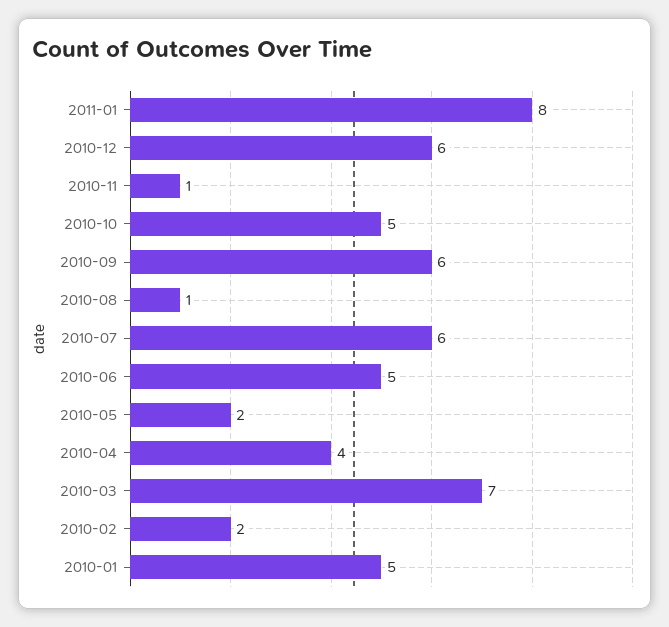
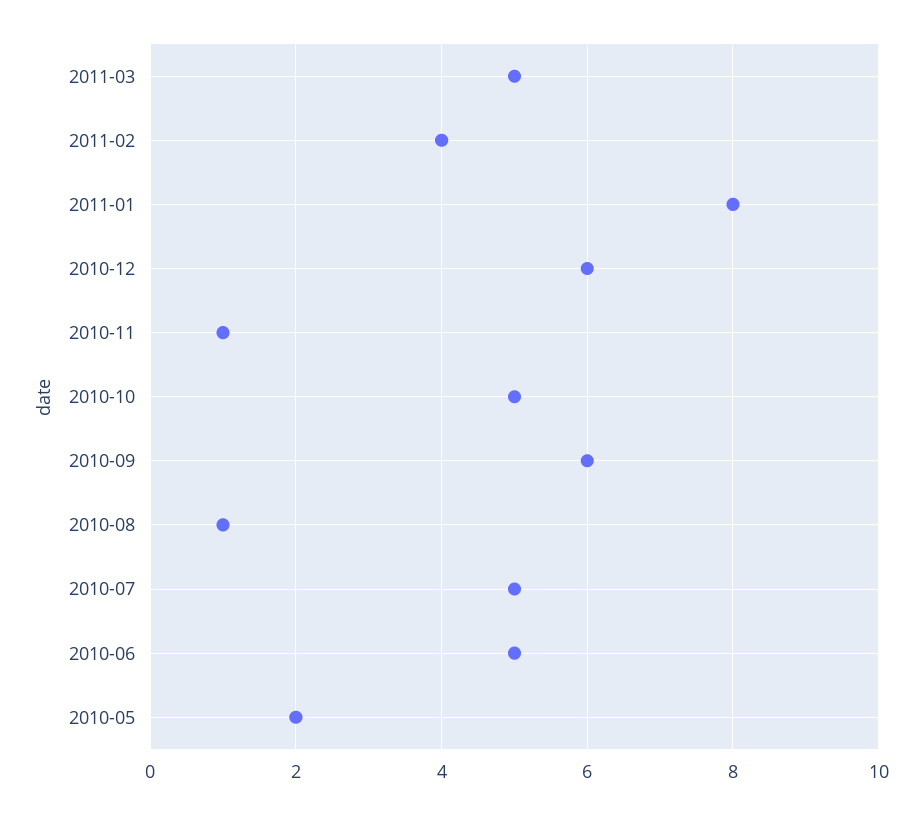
2010-07: 6 -> 5
2010-04: 4 -> none
2010-03: 7 -> none
2010-02: 2 -> none
2010-01: 5 -> none
2011-03: none -> 5
2011-02: none -> 4

